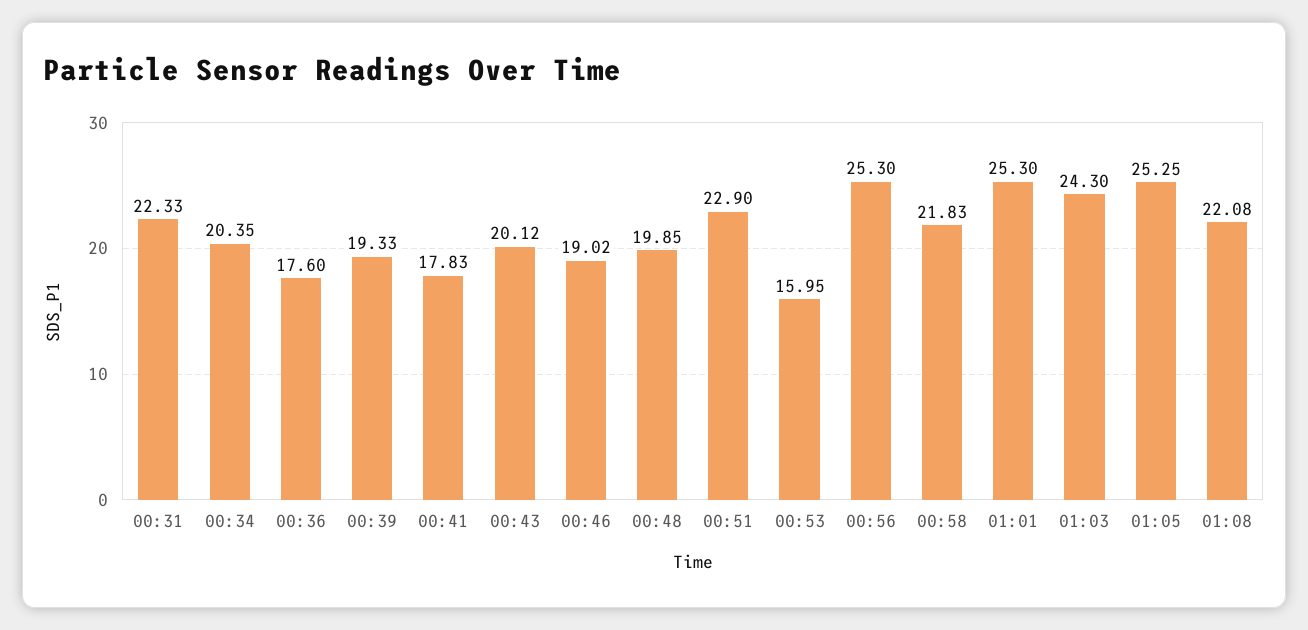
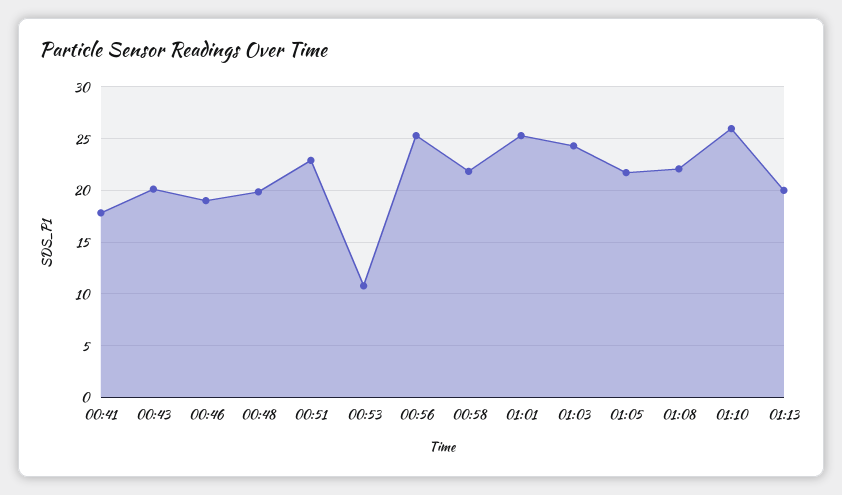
00:31: 22.33 -> none
00:34: 20.35 -> none
00:36: 17.6 -> none
00:39: 19.33 -> none
00:53: 15.95 -> 11
01:05: 25.25 -> 22
01:10: none -> 26
01:13: none -> 20

